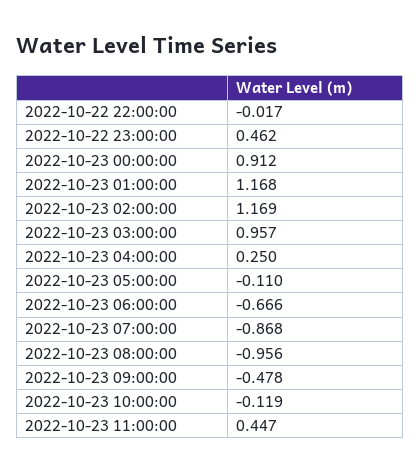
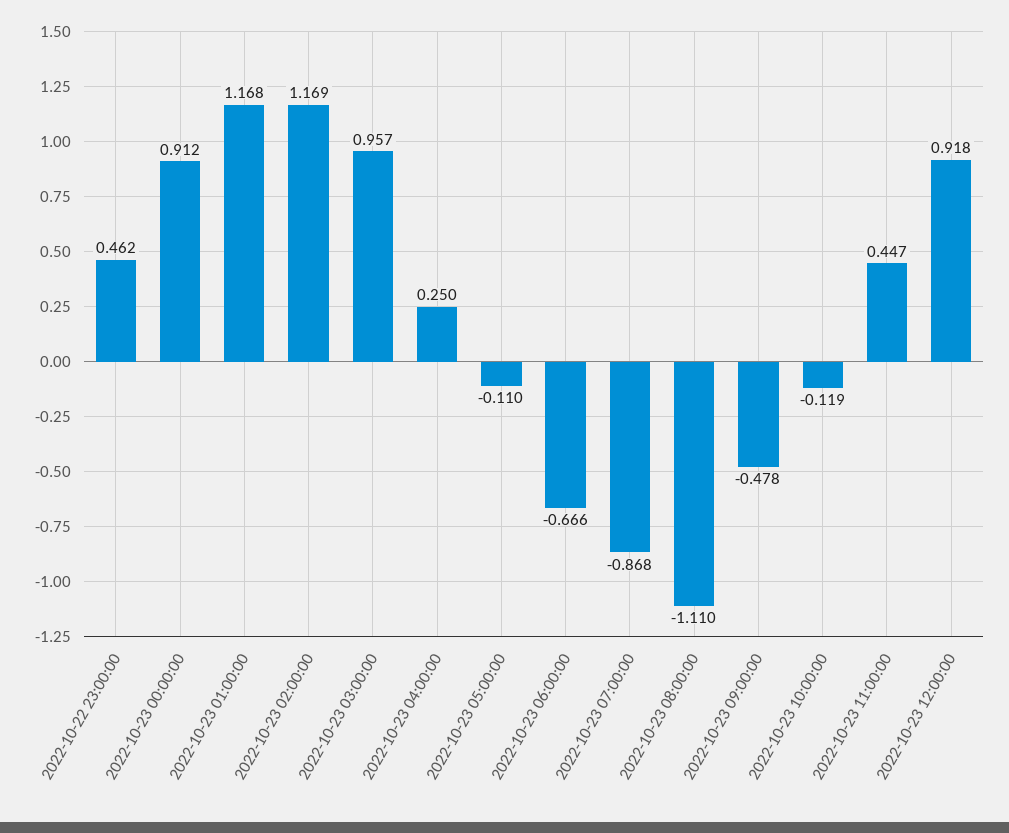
2022-10-22 22:00:00: -0.017 -> none
2022-10-23 08:00:00: -0.956 -> -1.11
2022-10-23 12:00:00: none -> 0.918

